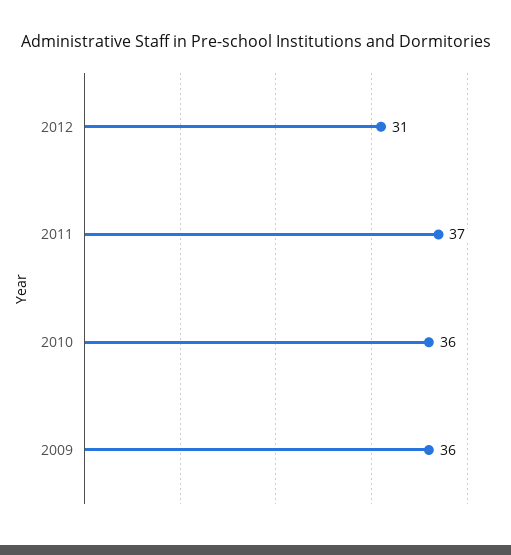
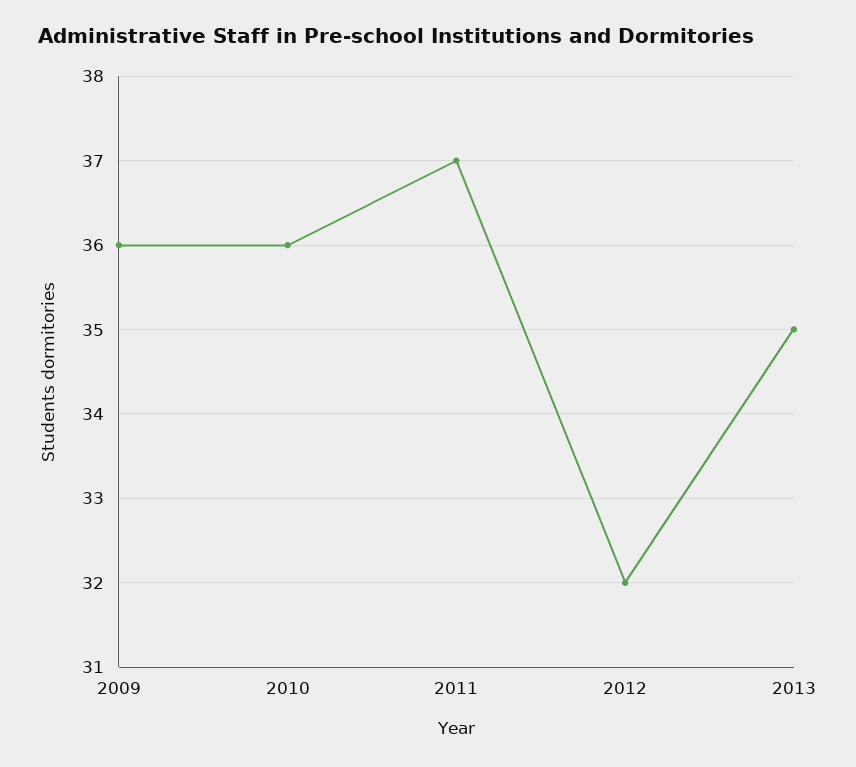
2012: 31 -> 32
2013: none -> 35

